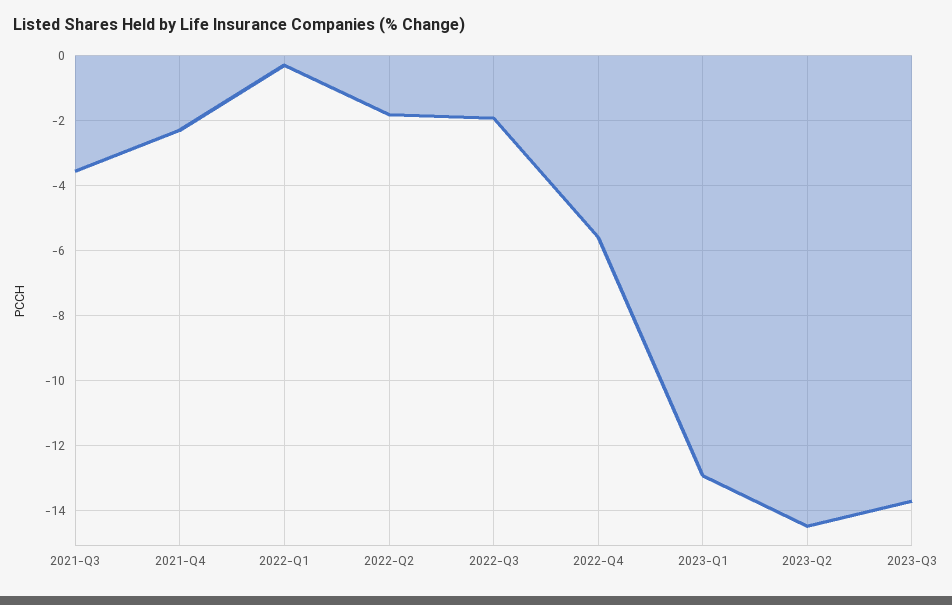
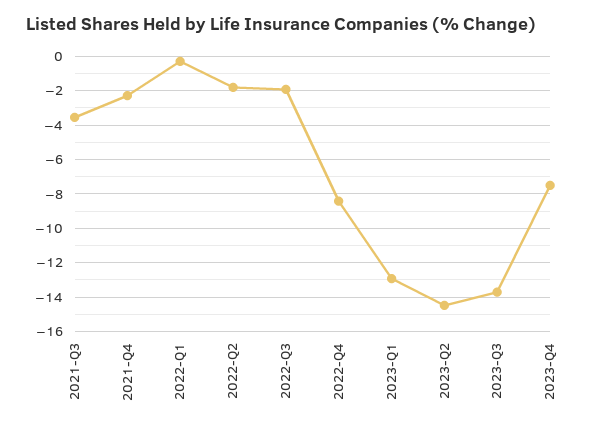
2022-Q4: -5.6 -> -8.5
2023-Q4: none -> -7.5

